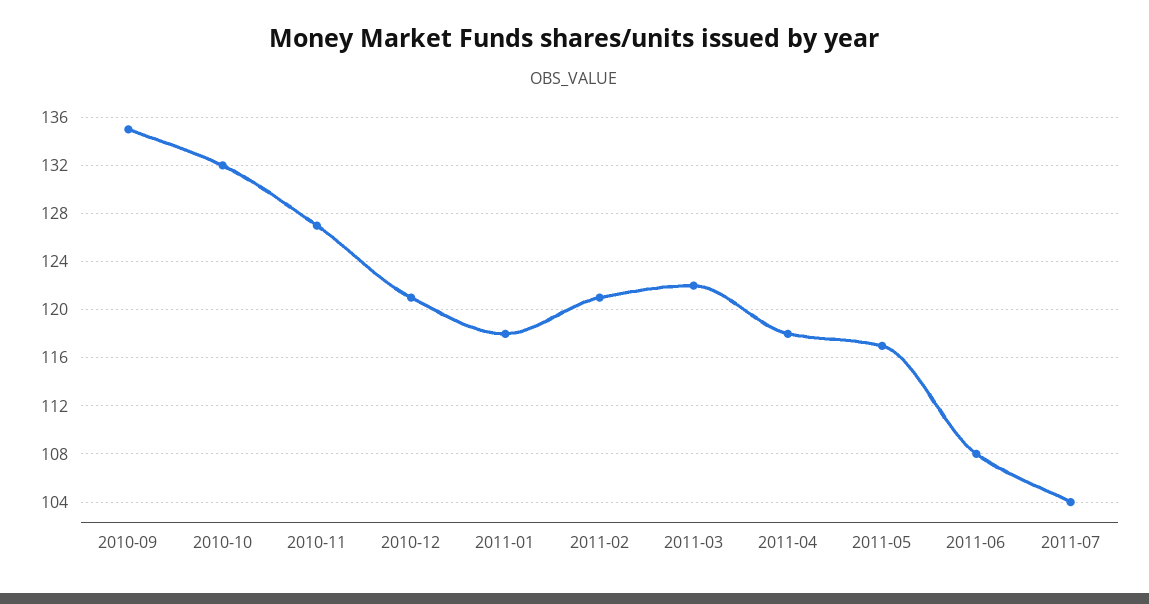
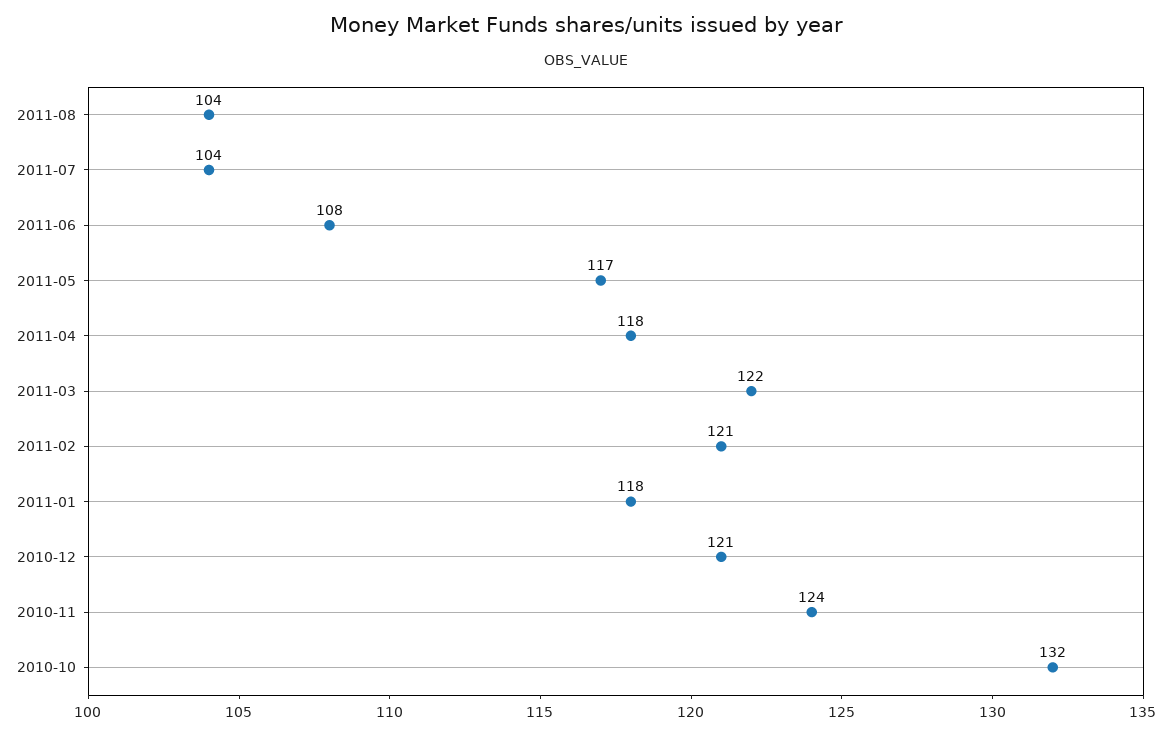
2010-09: 135 -> none
2010-11: 127 -> 124
2011-08: none -> 104

